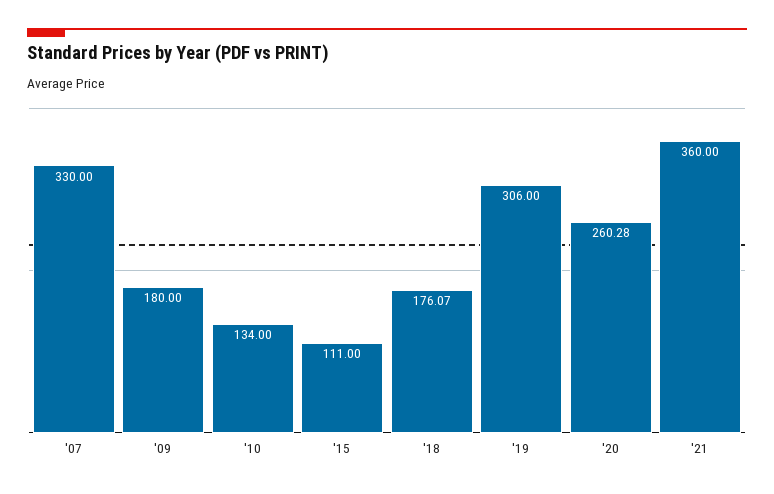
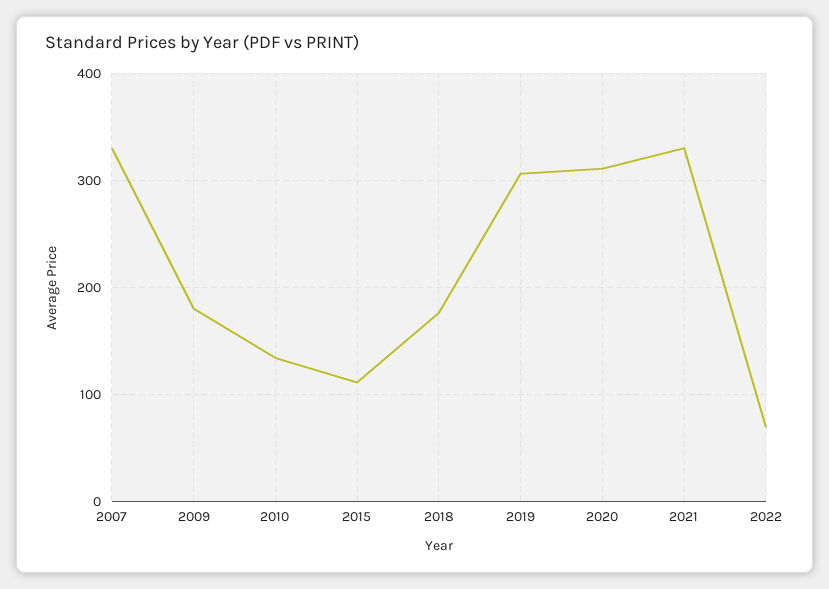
'20: 260.28 -> 310
'21: 360 -> 330
2022: none -> 70

